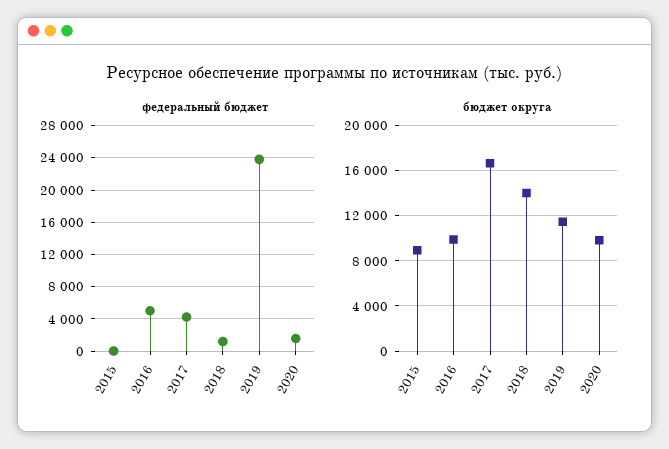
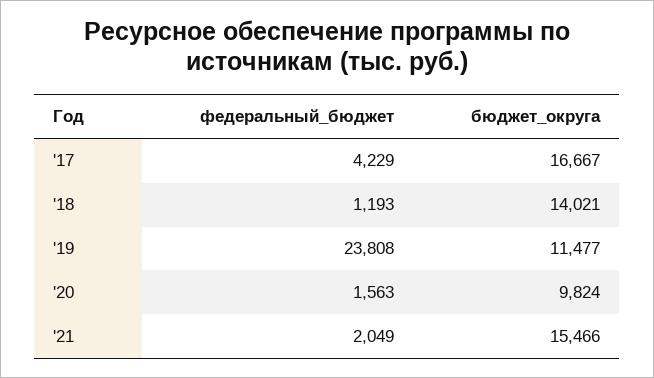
федеральный бюджет, 2015: 0 -> none
федеральный бюджет, 2016: 5000 -> none
бюджет округа, 2015: 9000 -> none
бюджет округа, 2016: 10000 -> none
федеральный бюджет, '21: none -> 2049
бюджет округа, '21: none -> 15466

